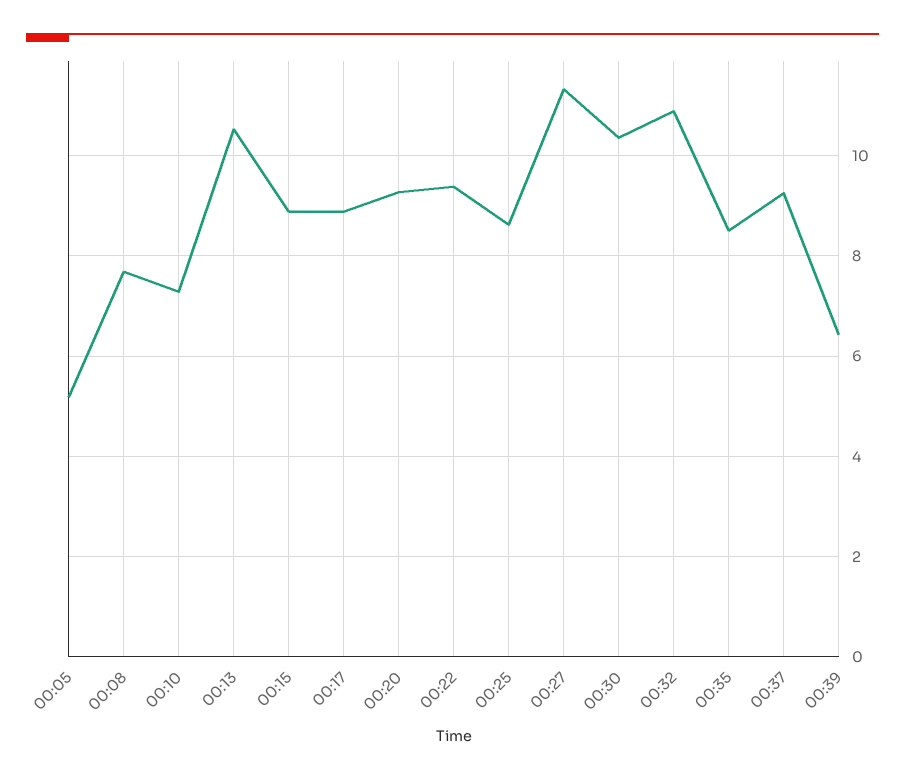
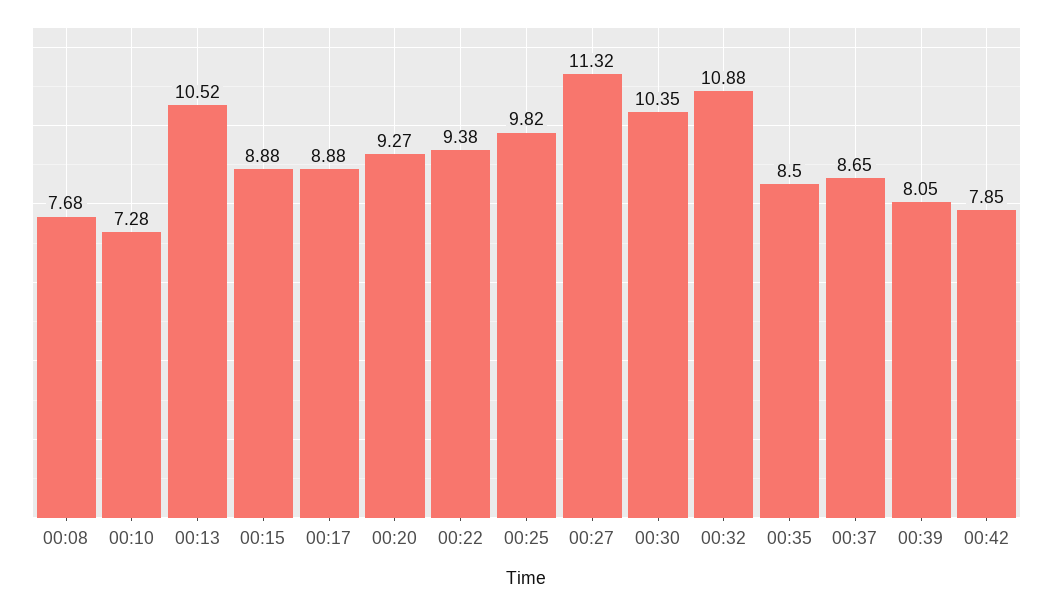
00:05: 5.2 -> none
00:25: 8.6 -> 9.82
00:37: 9.2 -> 8.65
00:39: 6.4 -> 8.05
00:42: none -> 7.85

